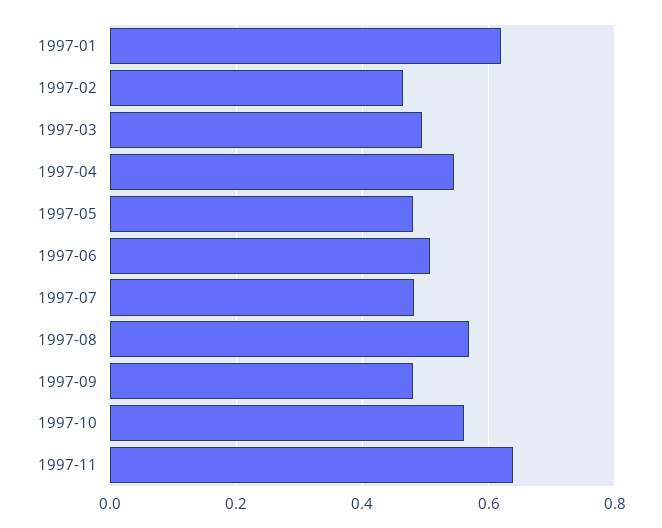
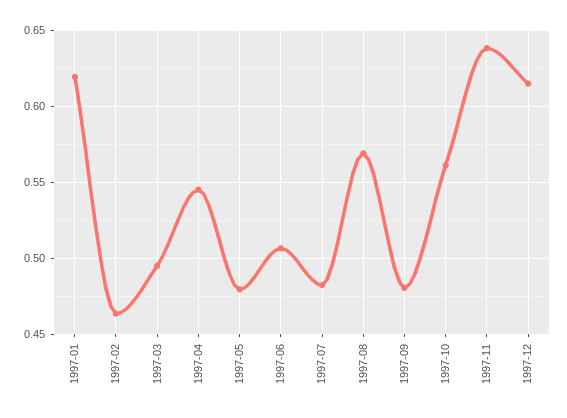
1997-12: none -> 0.615

